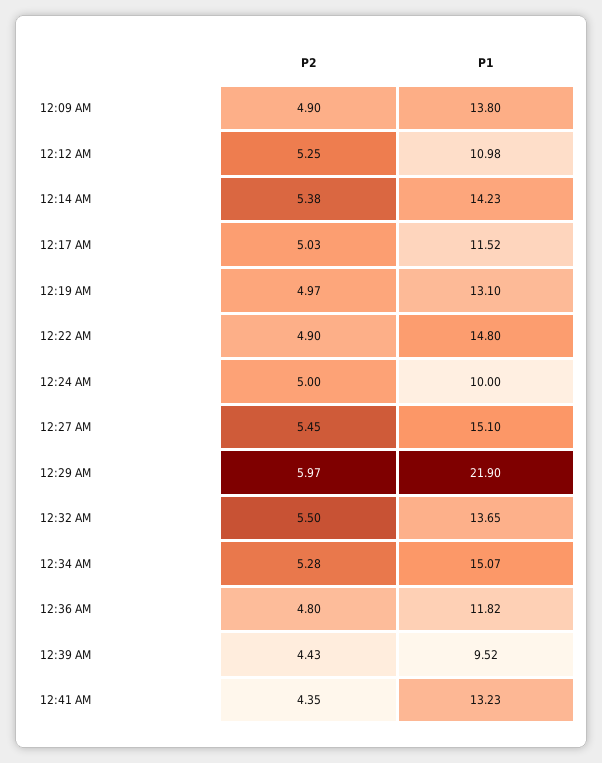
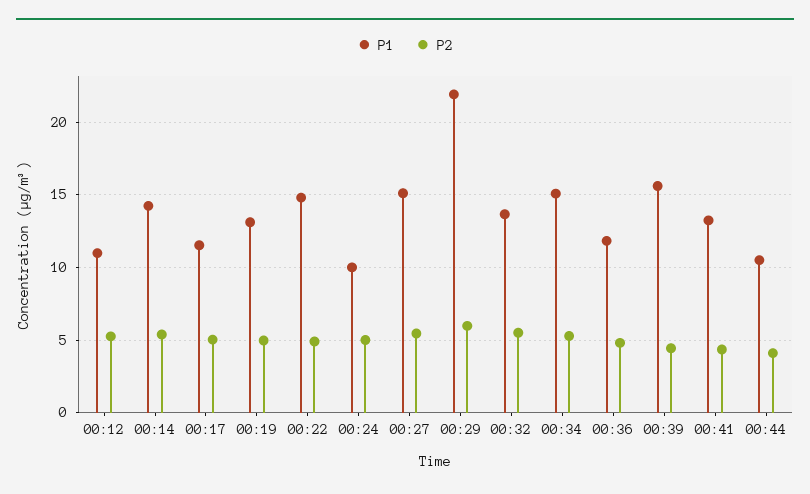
P2, 12:09 AM: 4.9 -> none
P1, 12:09 AM: 13.8 -> none
P1, 12:39 AM: 9.52 -> 15.5
P1, 00:44: none -> 10.5
P2, 00:44: none -> 4

